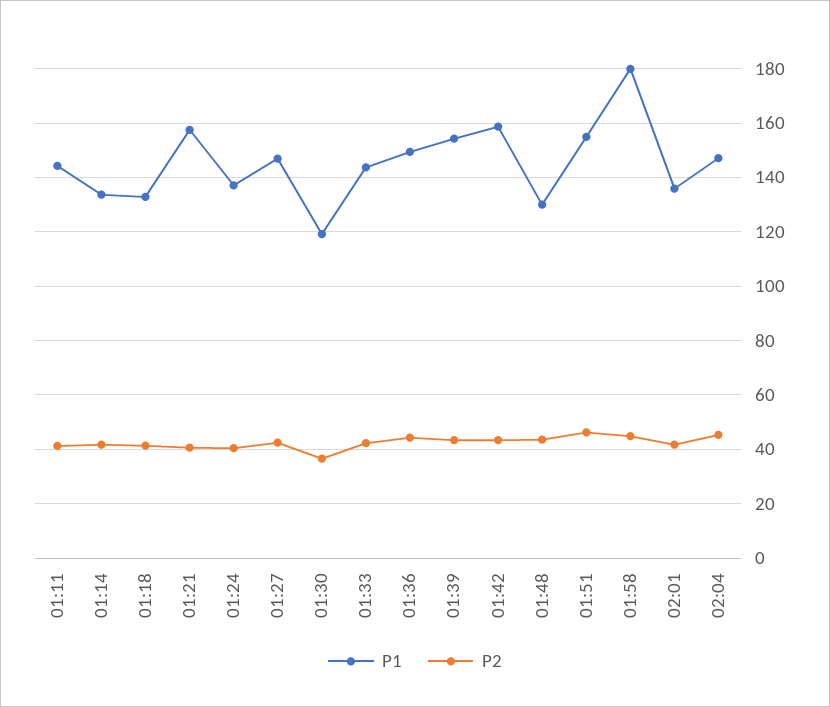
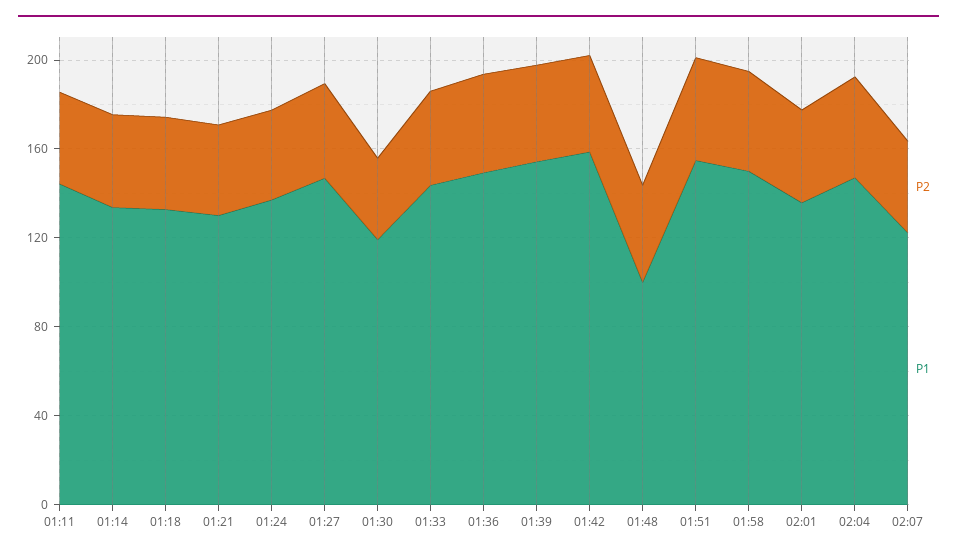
P1, 01:21: 157.5 -> 130
P1, 01:48: 130 -> 100
P1, 01:58: 180 -> 150
P2, 02:07: none -> 40
P1, 02:07: none -> 120

